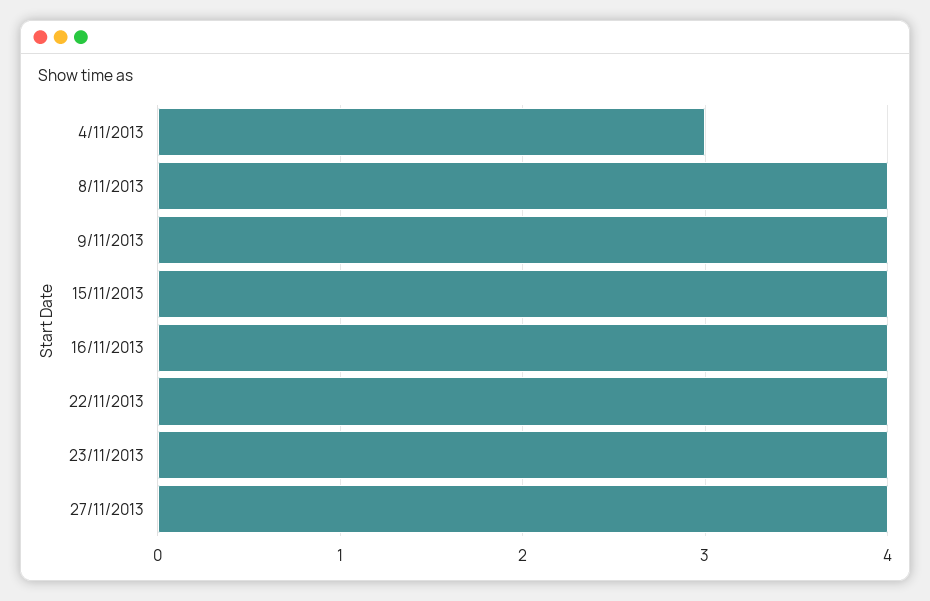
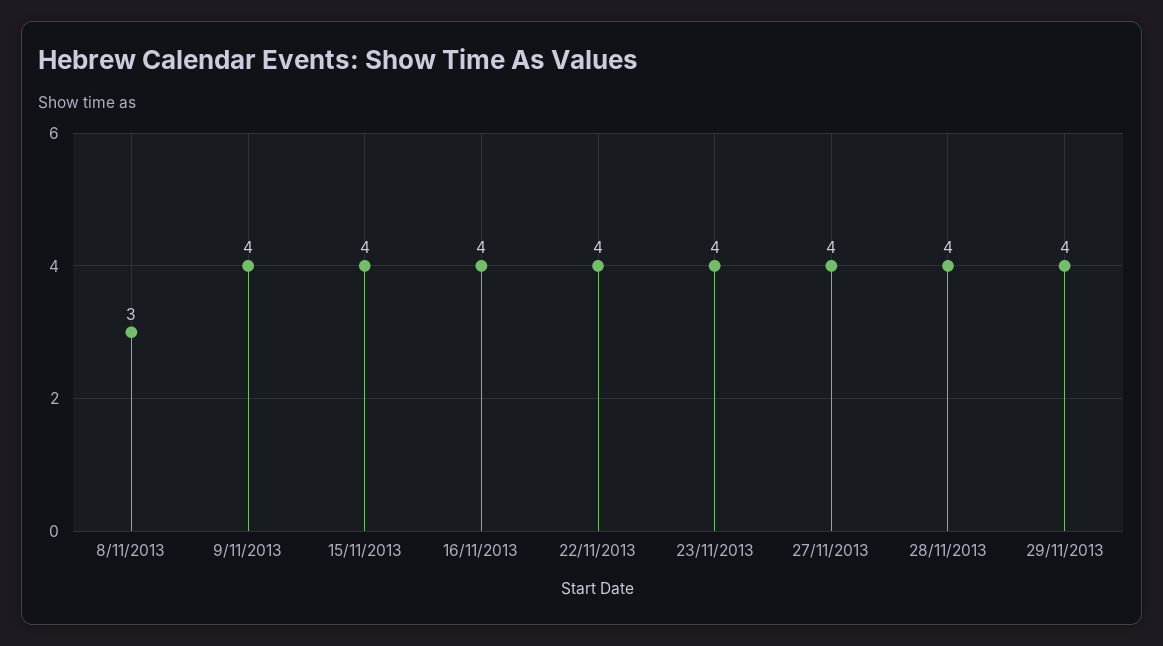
4/11/2013: 3 -> none
8/11/2013: 4 -> 3
28/11/2013: none -> 4
29/11/2013: none -> 4

